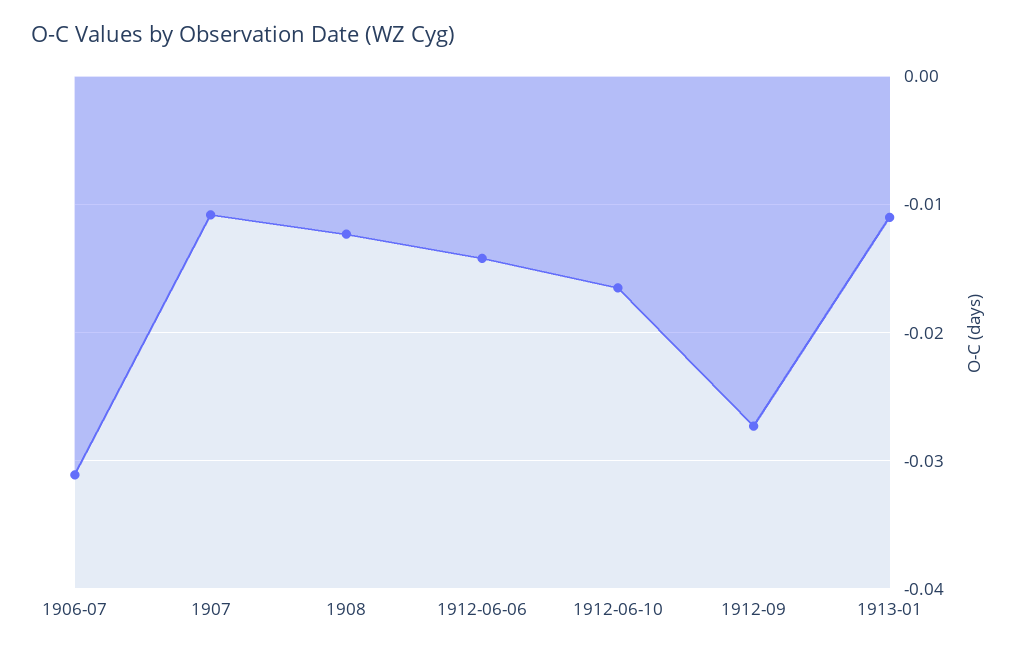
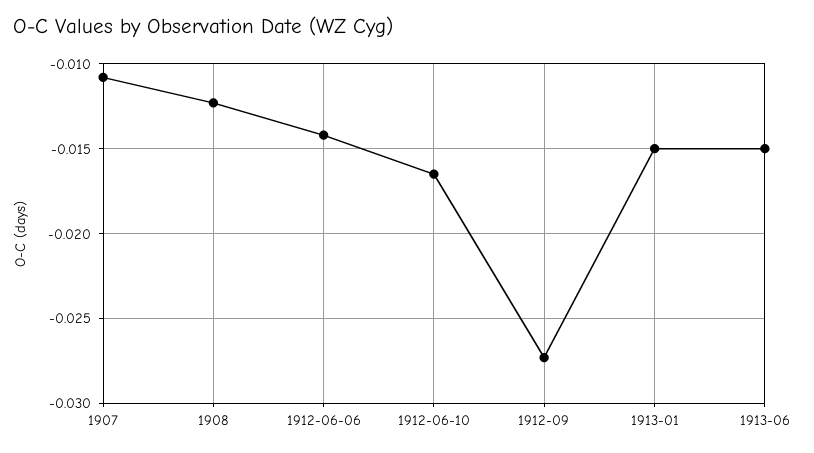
1906-07: -0.031 -> none
1913-01: -0.011 -> -0.015
1913-06: none -> -0.015

